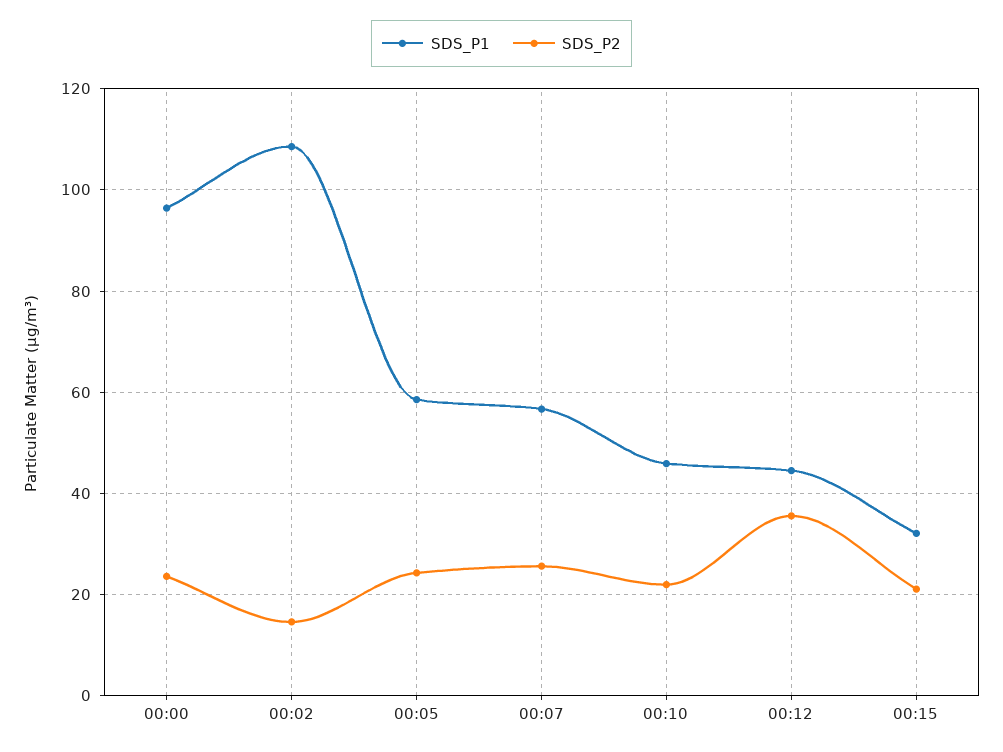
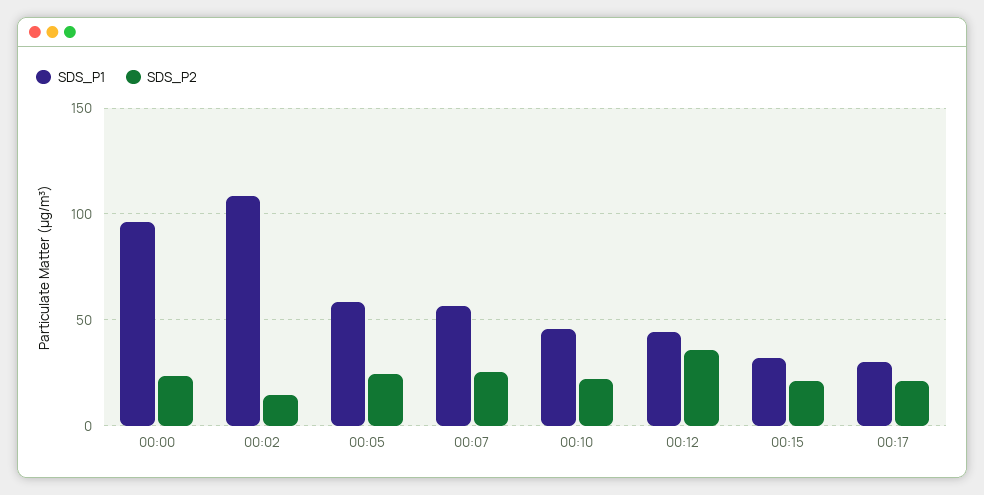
SDS_P1, 00:17: none -> 30
SDS_P2, 00:17: none -> 20

